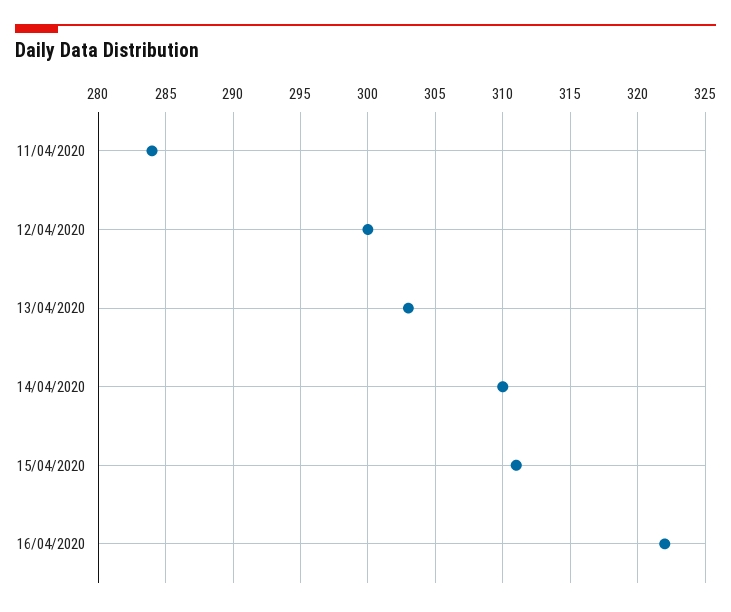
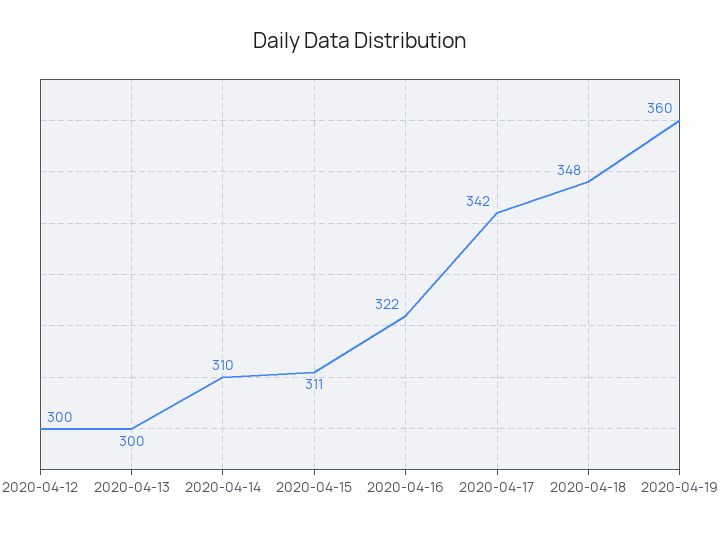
11/04/2020: 284 -> none
13/04/2020: 303 -> 300
2020-04-17: none -> 342
2020-04-18: none -> 348
2020-04-19: none -> 360

